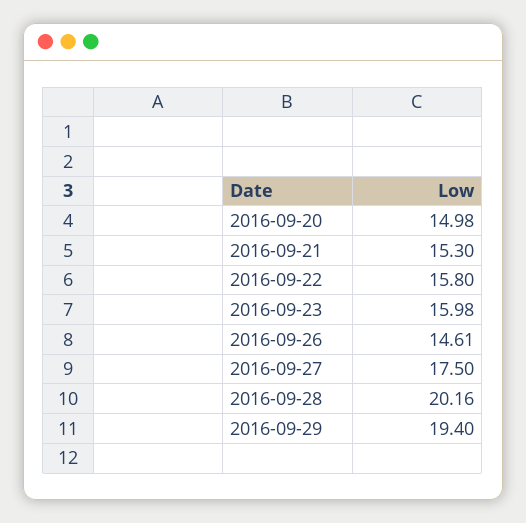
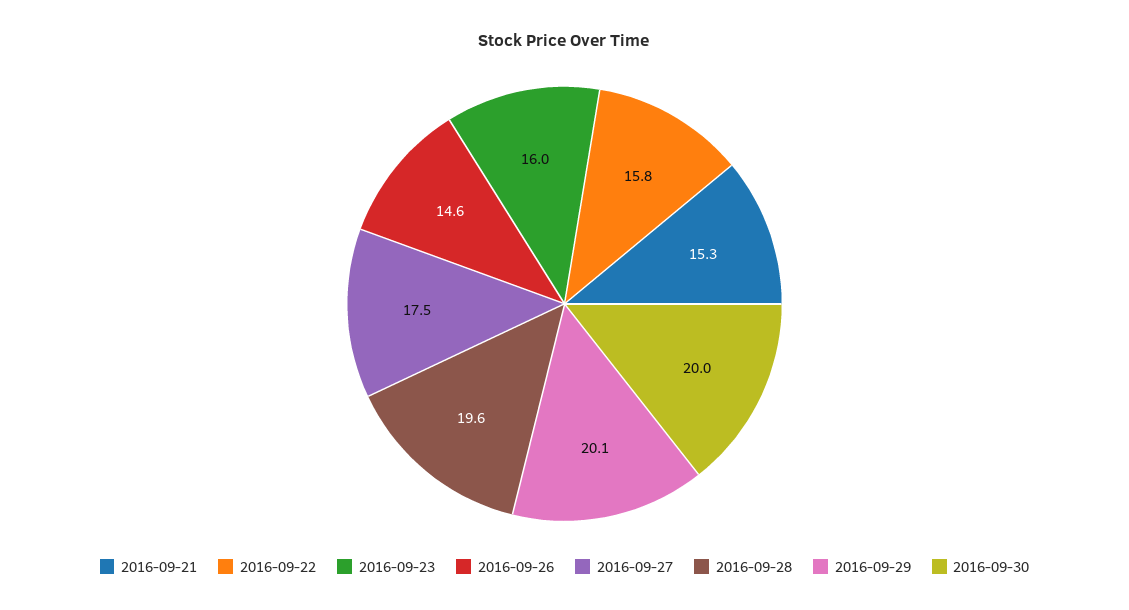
2016-09-20: 14.98 -> none
2016-09-28: 20.16 -> 19.6
2016-09-29: 19.4 -> 20.1
2016-09-30: none -> 20

